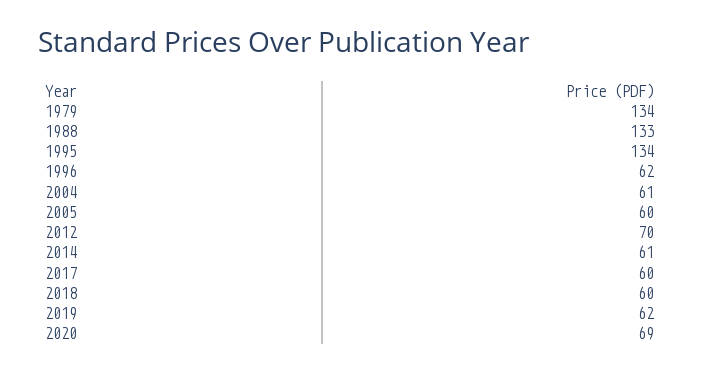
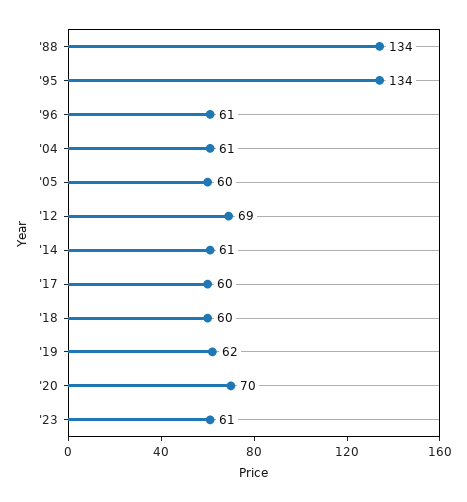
1979: 134 -> none
1988: 133 -> 134
1996: 62 -> 61
2012: 70 -> 69
2020: 69 -> 70
'23: none -> 61

